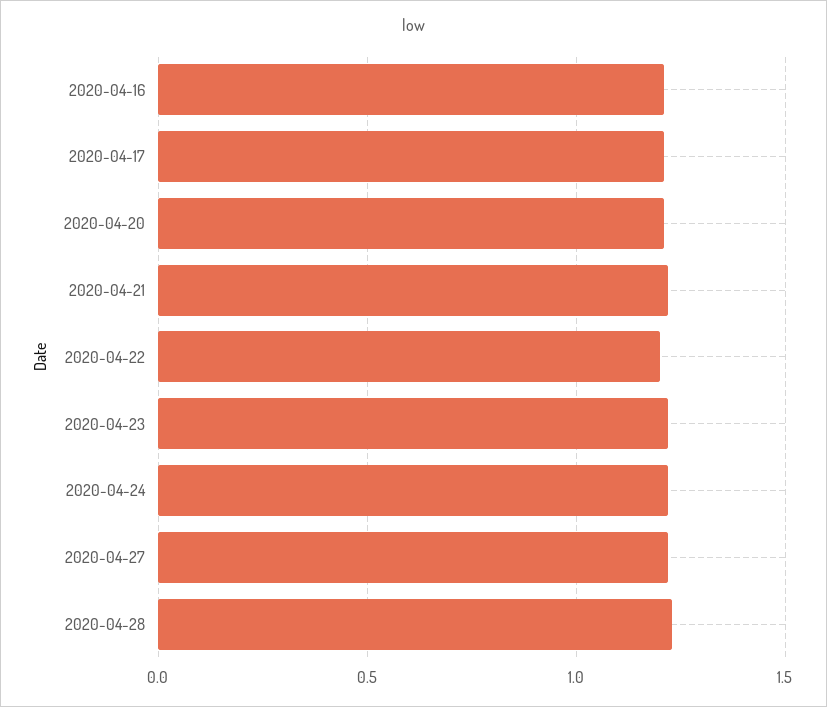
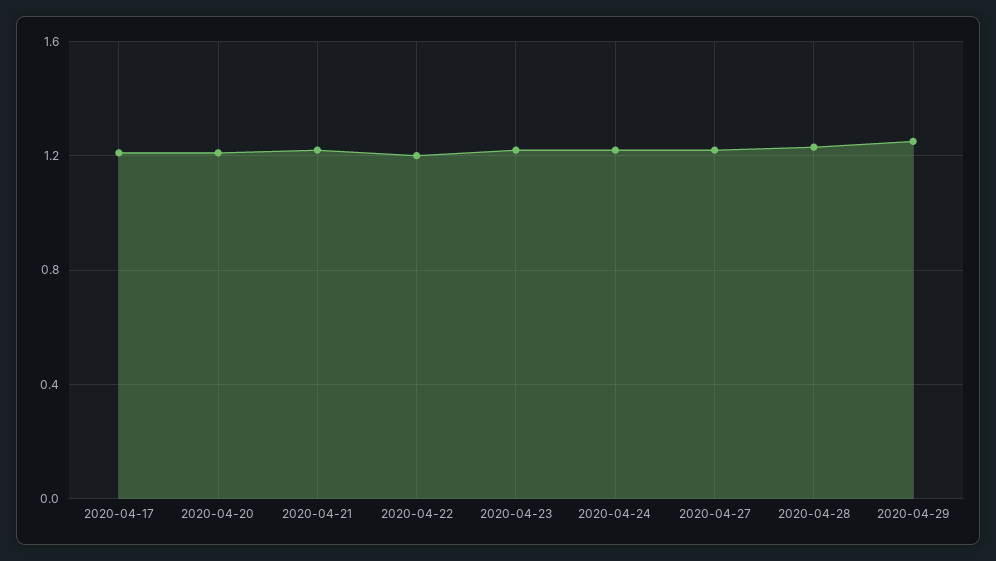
2020-04-16: 1.2 -> none
2020-04-29: none -> 1.25

